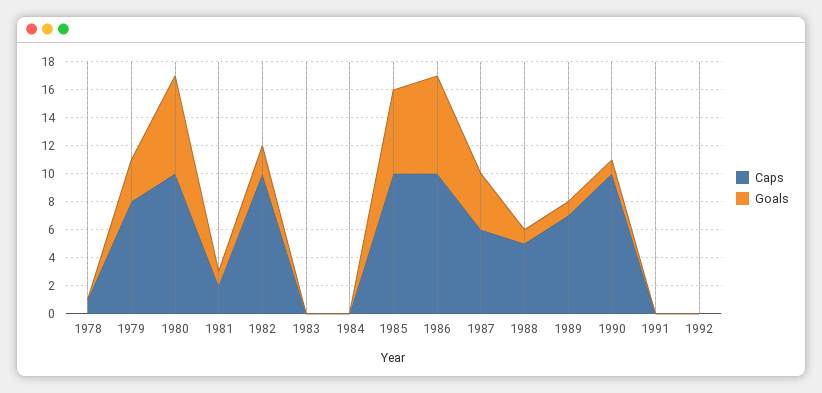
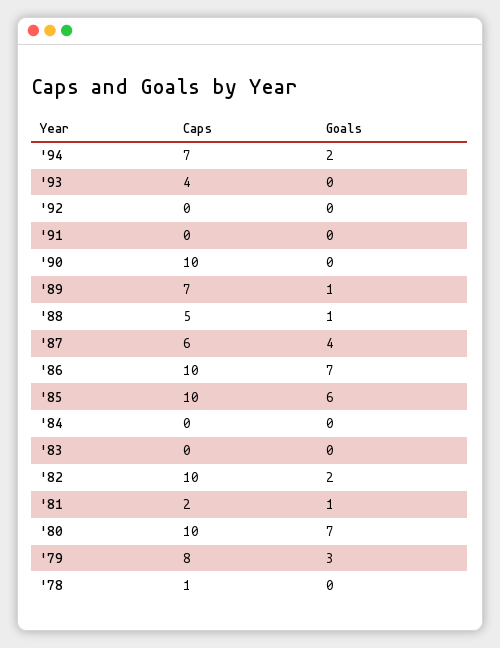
Goals, 1990: 1 -> 0
Caps, '94: none -> 7
Goals, '94: none -> 2
Caps, '93: none -> 4
Goals, '93: none -> 0

